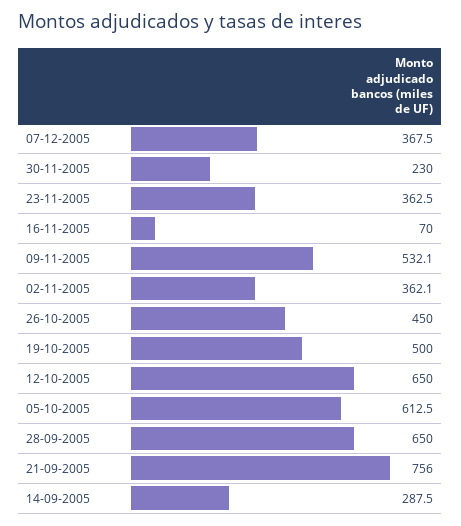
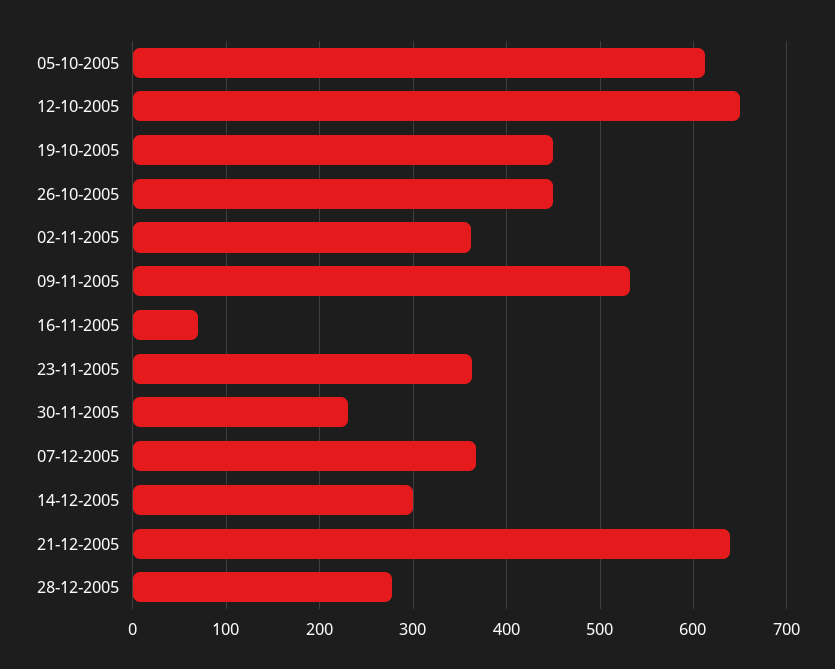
19-10-2005: 500 -> 450
28-09-2005: 650 -> none
21-09-2005: 756 -> none
14-09-2005: 287.5 -> none
14-12-2005: none -> 300
21-12-2005: none -> 640
28-12-2005: none -> 280

